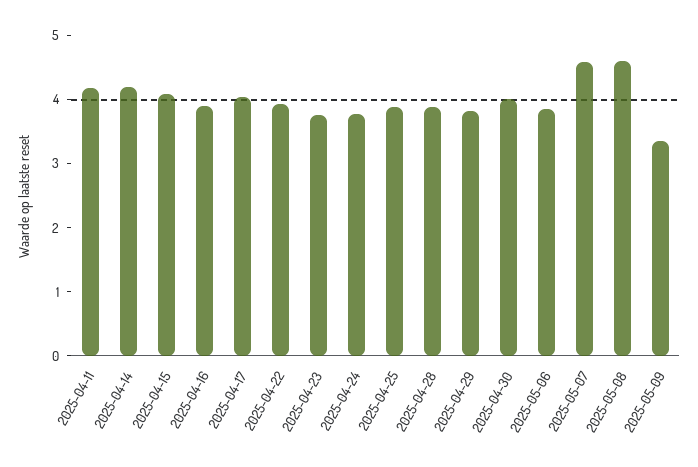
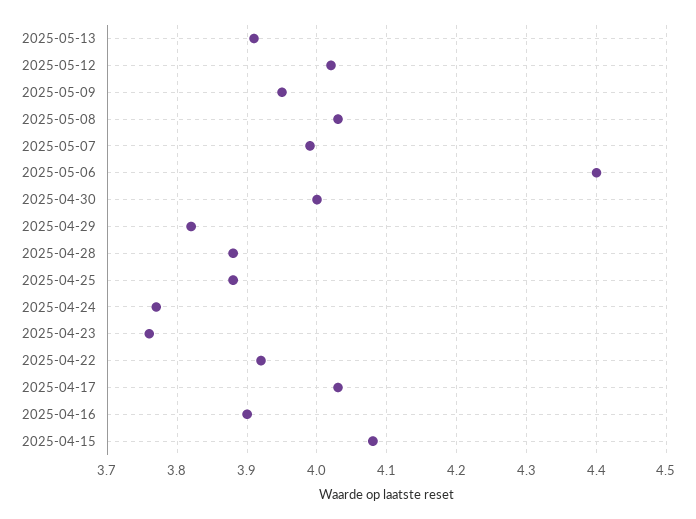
2025-04-11: 4.2 -> none
2025-04-14: 4.2 -> none
2025-05-06: 3.8 -> 4.4
2025-05-07: 4.6 -> 3.99
2025-05-08: 4.6 -> 4.03
2025-05-09: 3.4 -> 3.95
2025-05-13: none -> 3.91
2025-05-12: none -> 4.02

